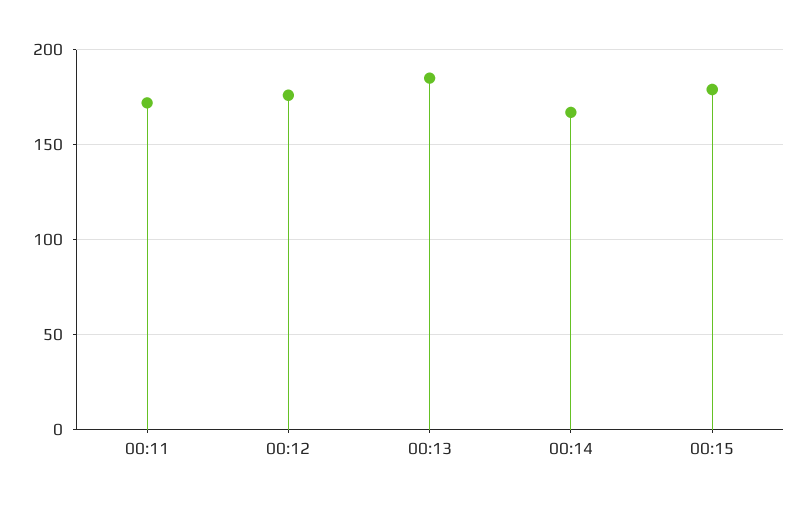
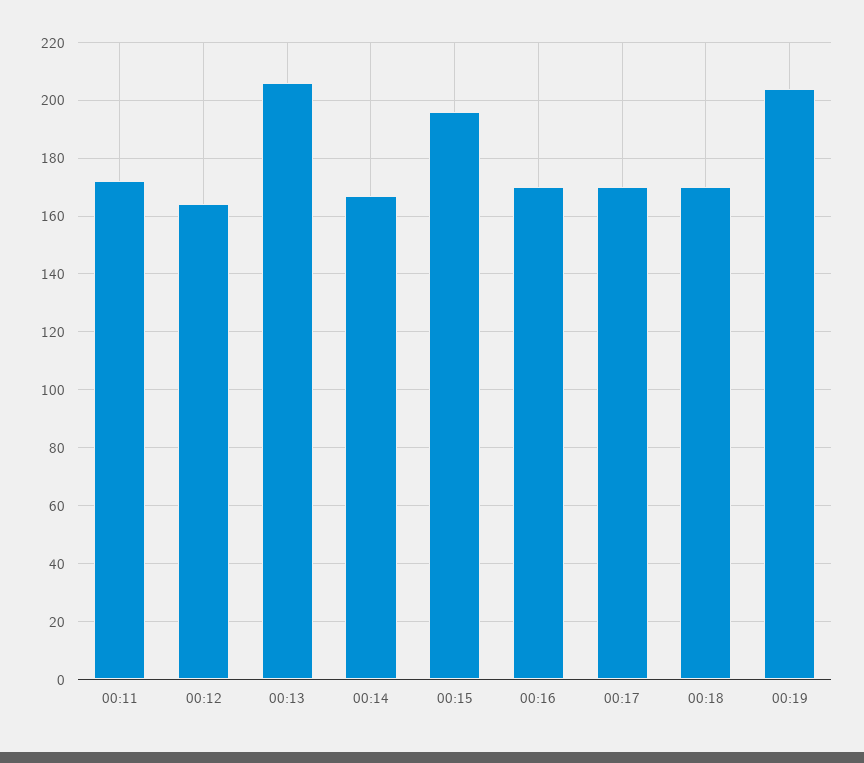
00:12: 175 -> 165
00:13: 185 -> 205
00:15: 180 -> 195
00:16: none -> 170
00:17: none -> 170
00:18: none -> 170
00:19: none -> 205

